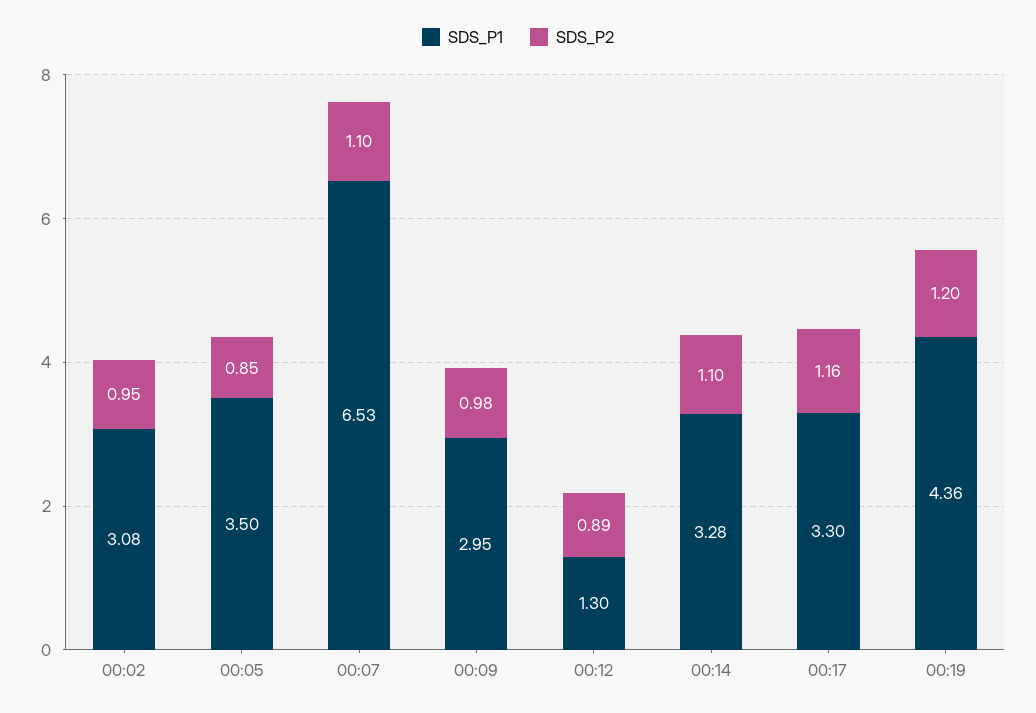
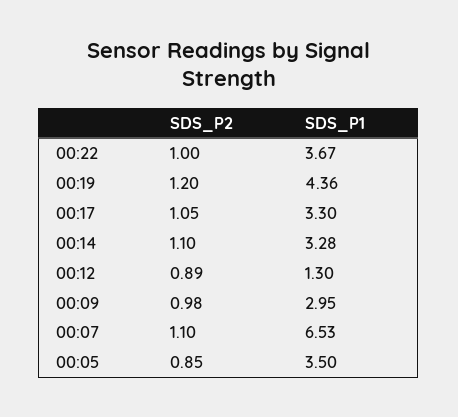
SDS_P1, 00:02: 3.08 -> none
SDS_P2, 00:02: 0.95 -> none
SDS_P2, 00:17: 1.16 -> 1.05
SDS_P2, 00:22: none -> 1
SDS_P1, 00:22: none -> 3.67

